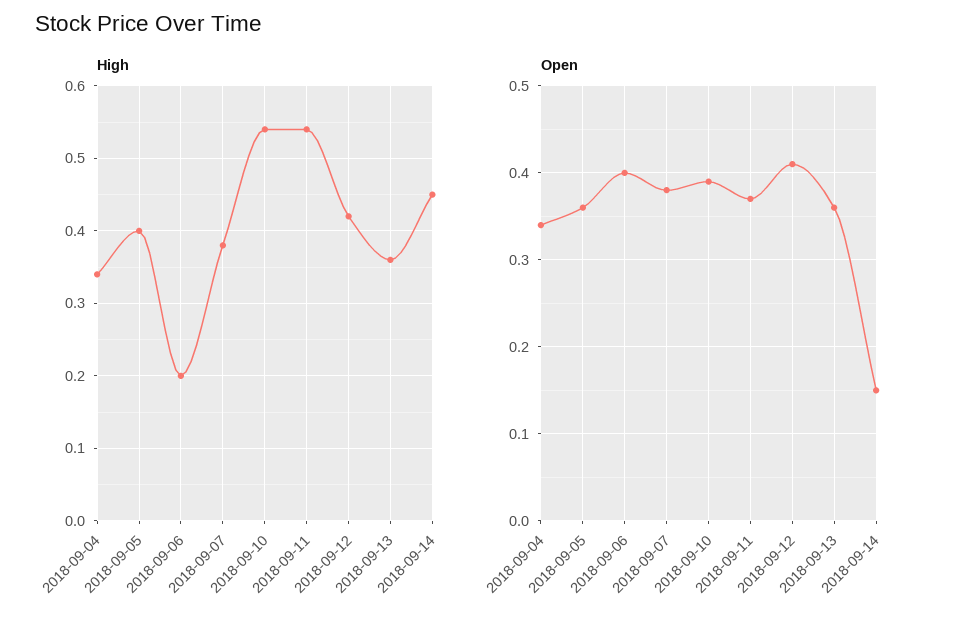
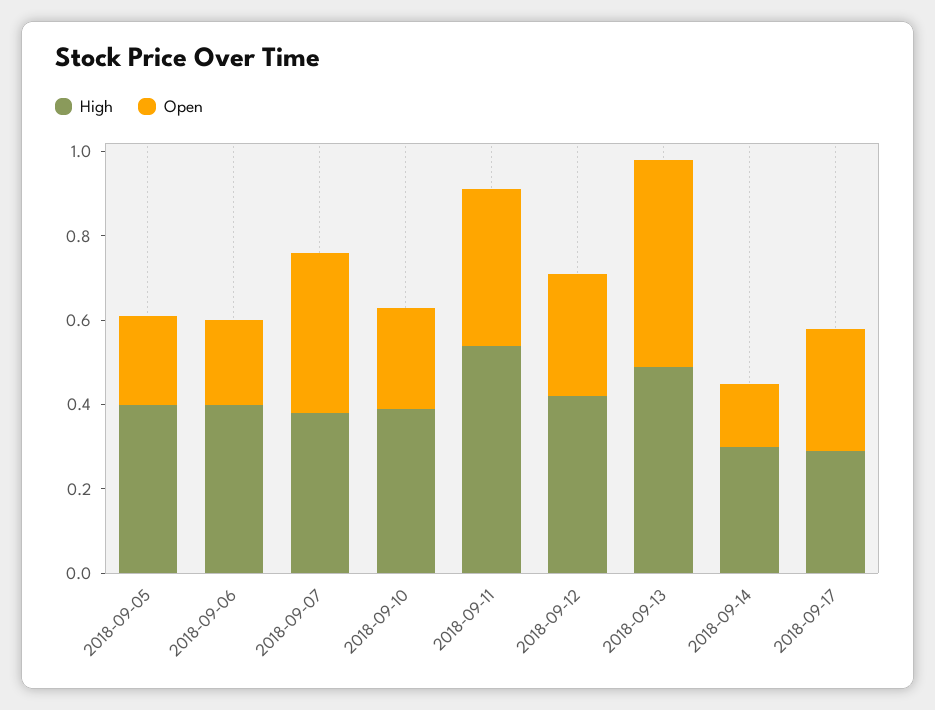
High, 2018-09-04: 0.34 -> none
High, 2018-09-06: 0.2 -> 0.4
High, 2018-09-10: 0.54 -> 0.4
High, 2018-09-13: 0.36 -> 0.5
High, 2018-09-14: 0.45 -> 0.3
Open, 2018-09-04: 0.34 -> none
Open, 2018-09-05: 0.36 -> 0.2
Open, 2018-09-06: 0.4 -> 0.2
Open, 2018-09-10: 0.39 -> 0.25
Open, 2018-09-12: 0.41 -> 0.3
Open, 2018-09-13: 0.36 -> 0.5
High, 2018-09-17: none -> 0.3
Open, 2018-09-17: none -> 0.3

